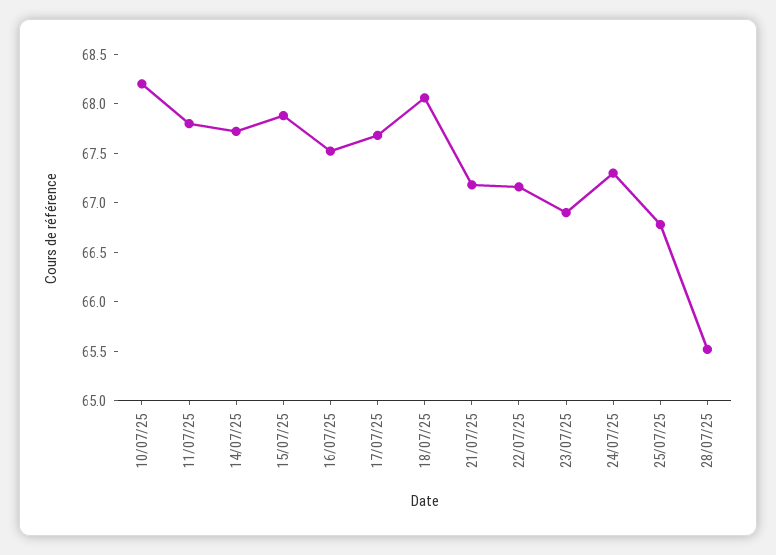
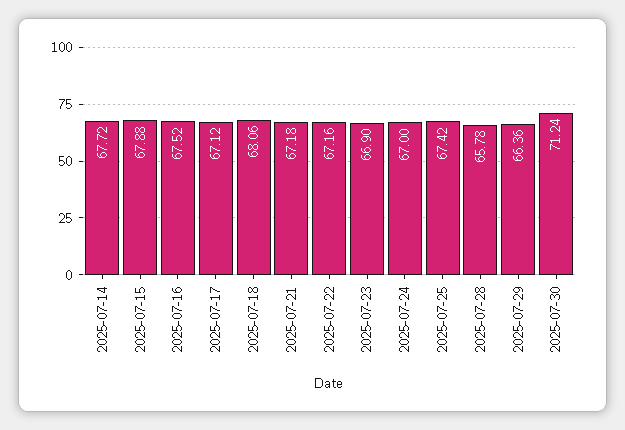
10/07/25: 68.2 -> none
11/07/25: 67.8 -> none
17/07/25: 67.7 -> 67.12
24/07/25: 67.3 -> 67
25/07/25: 66.8 -> 67.42
28/07/25: 65.5 -> 65.78
2025-07-29: none -> 66.36
2025-07-30: none -> 71.24

